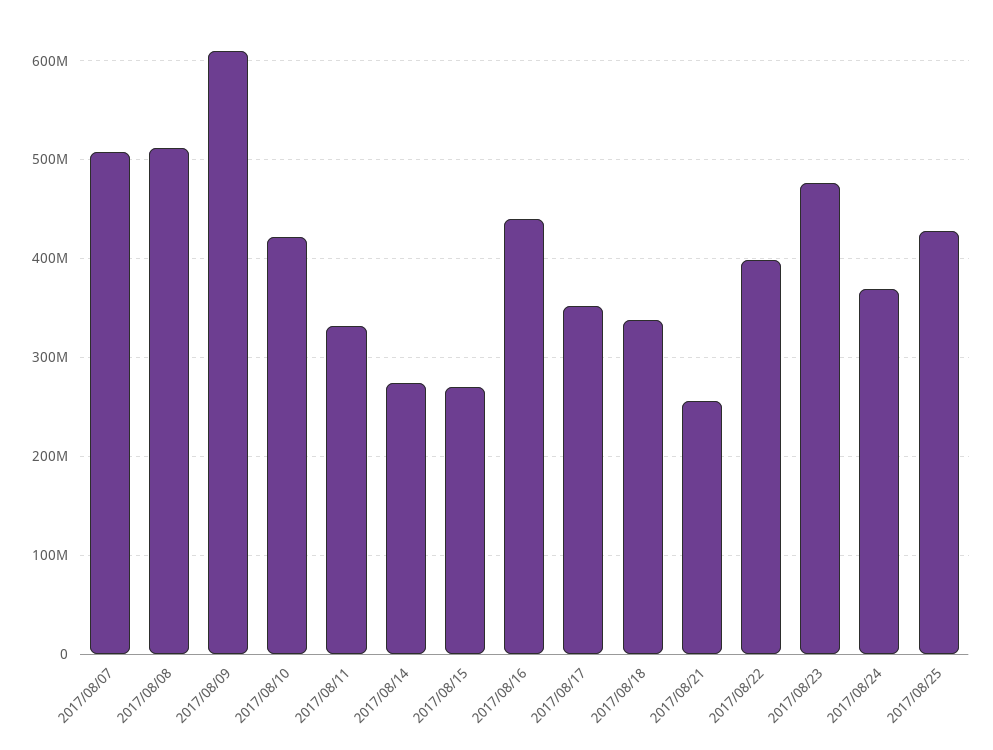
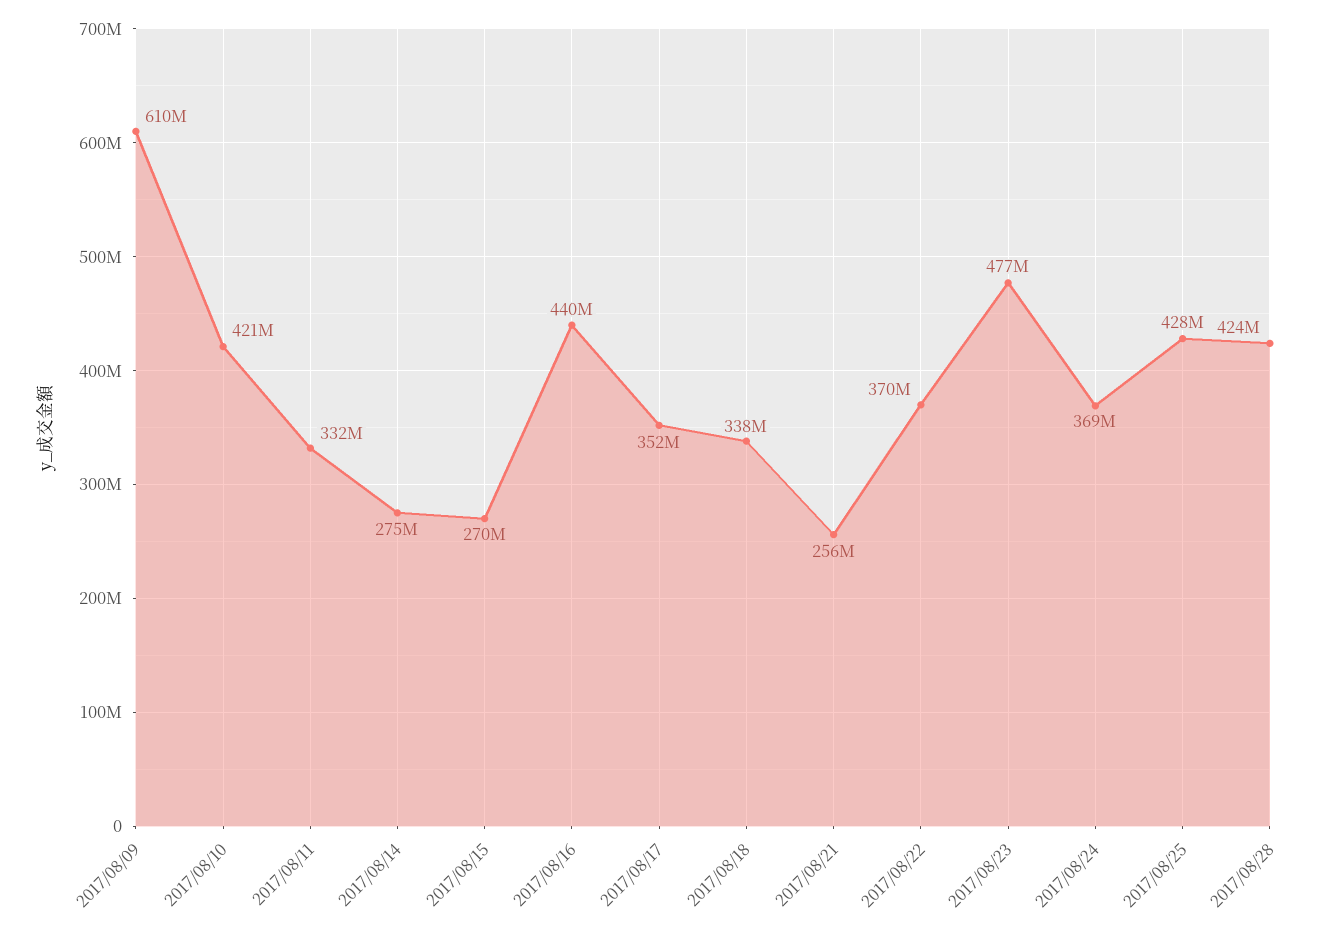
2017/08/07: 510000000 -> none
2017/08/08: 510000000 -> none
2017/08/22: 400000000 -> 370000000
2017/08/28: none -> 424000000

